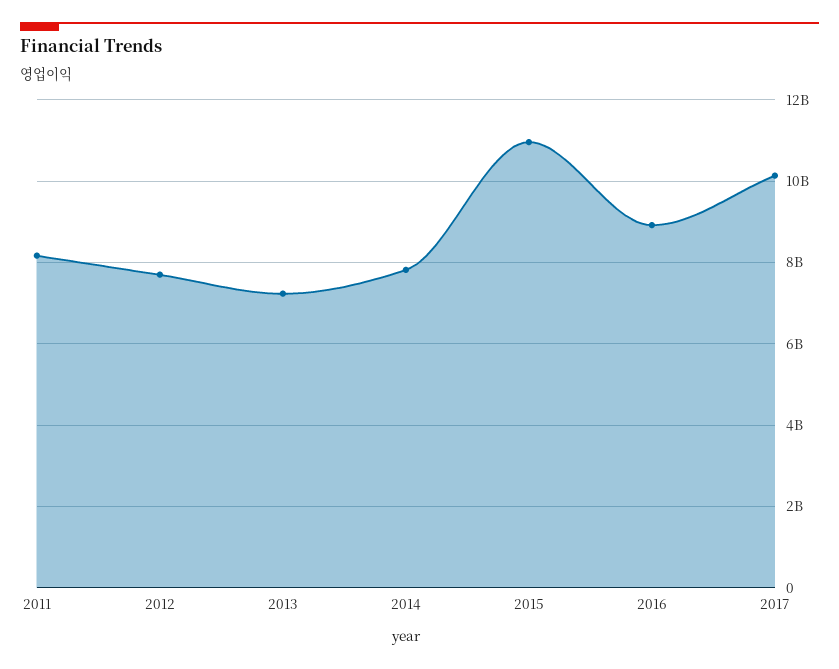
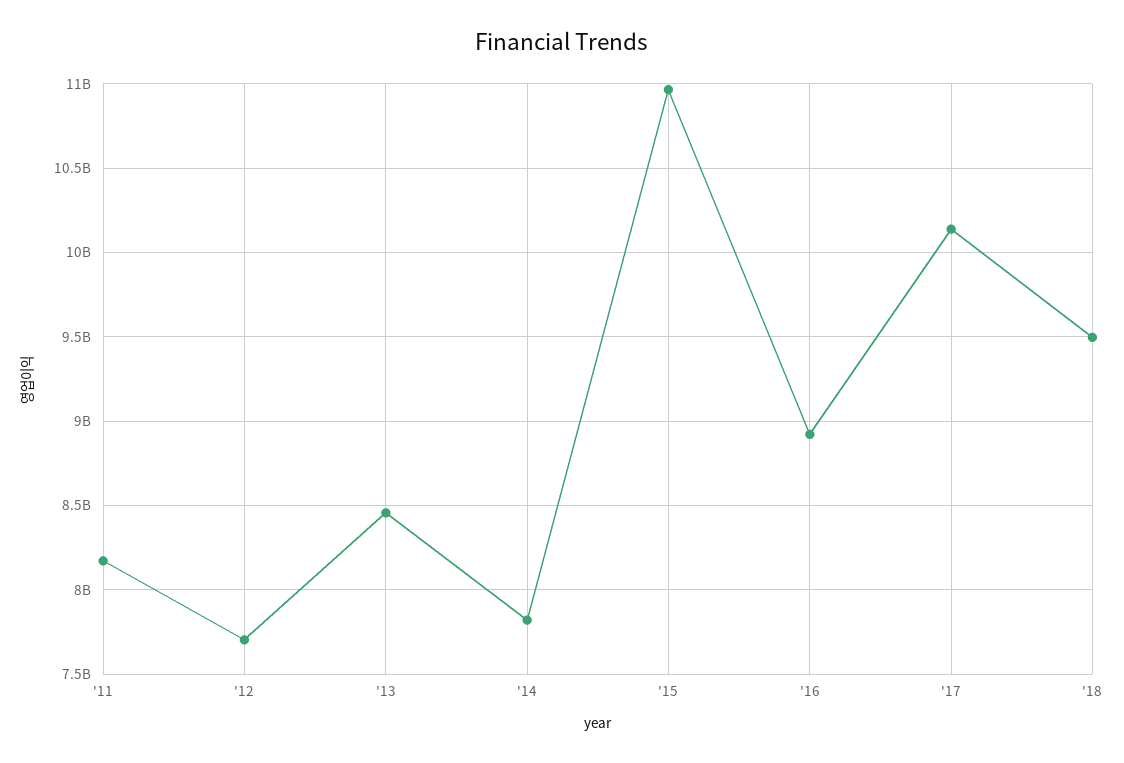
2013: 7200000000 -> 8450000000
'18: none -> 9500000000

